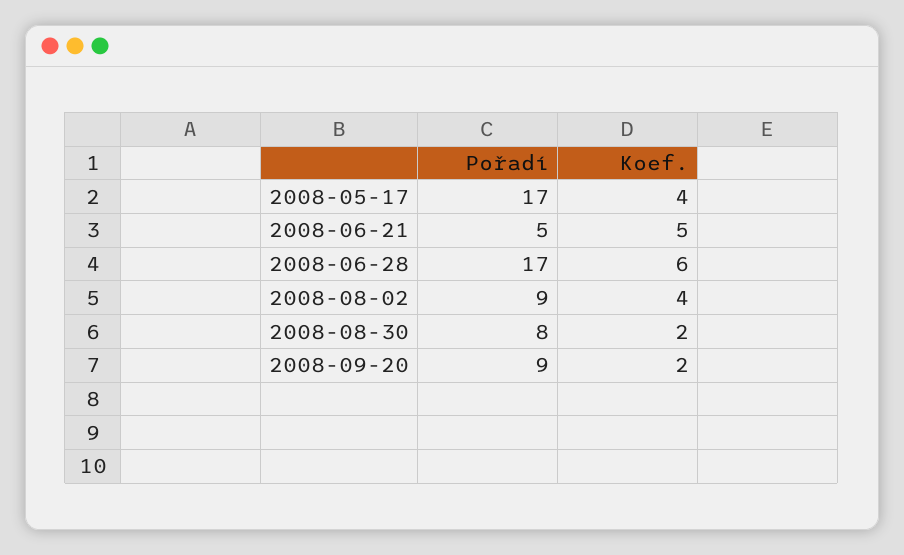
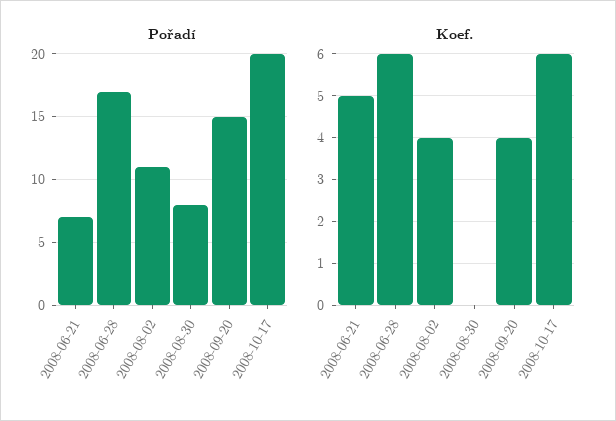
Pořadí, 2008-05-17: 17 -> none
Koef., 2008-05-17: 4 -> none
Pořadí, 2008-06-21: 5 -> 7
Pořadí, 2008-08-02: 9 -> 11
Koef., 2008-08-30: 2 -> 0
Pořadí, 2008-09-20: 9 -> 15
Koef., 2008-09-20: 2 -> 4
Pořadí, 2008-10-17: none -> 20
Koef., 2008-10-17: none -> 6

